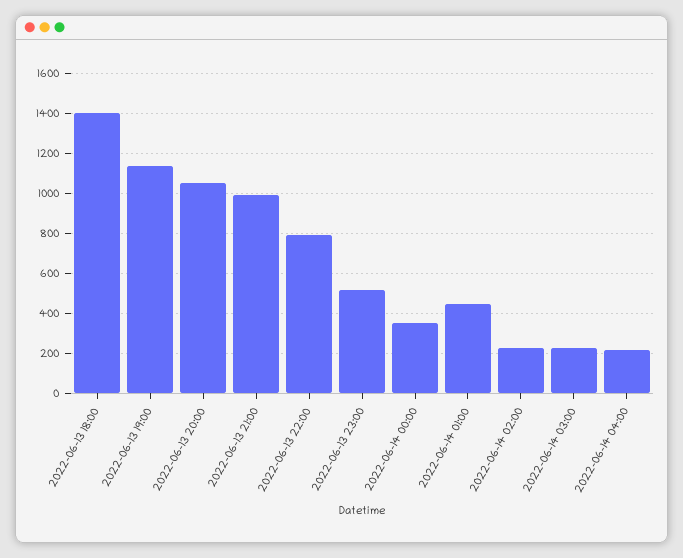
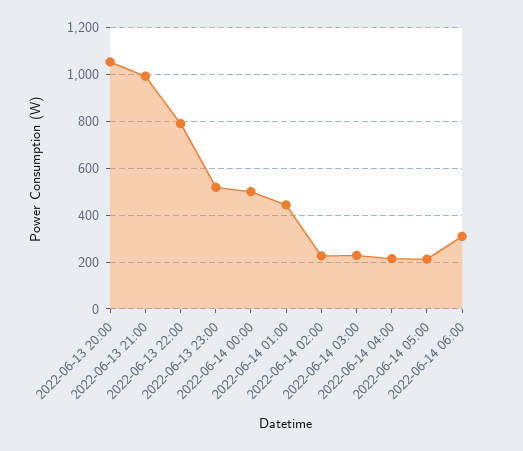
2022-06-13 18:00: 1400 -> none
2022-06-13 19:00: 1150 -> none
2022-06-14 00:00: 350 -> 500
2022-06-14 05:00: none -> 200
2022-06-14 06:00: none -> 300

